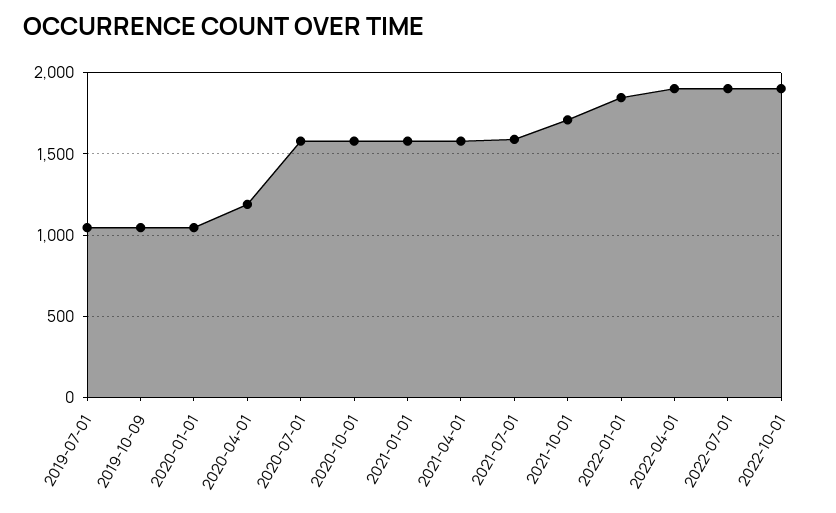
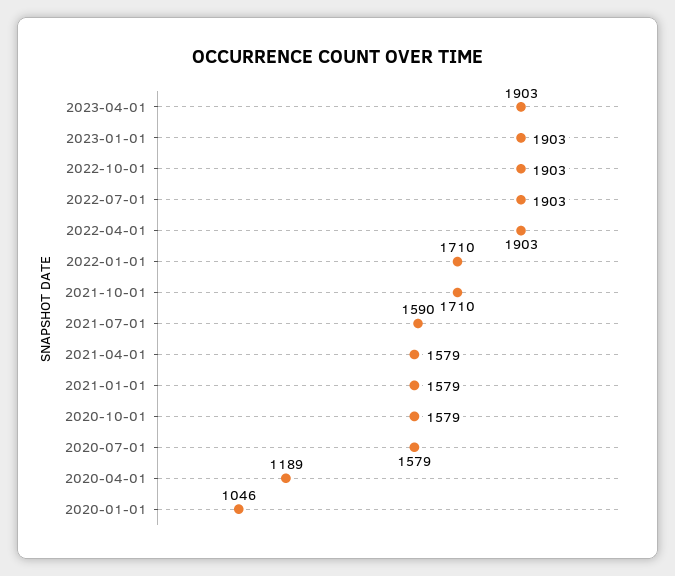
2019-07-01: 1050 -> none
2019-10-09: 1050 -> none
2022-01-01: 1850 -> 1710
2023-04-01: none -> 1903
2023-01-01: none -> 1903

